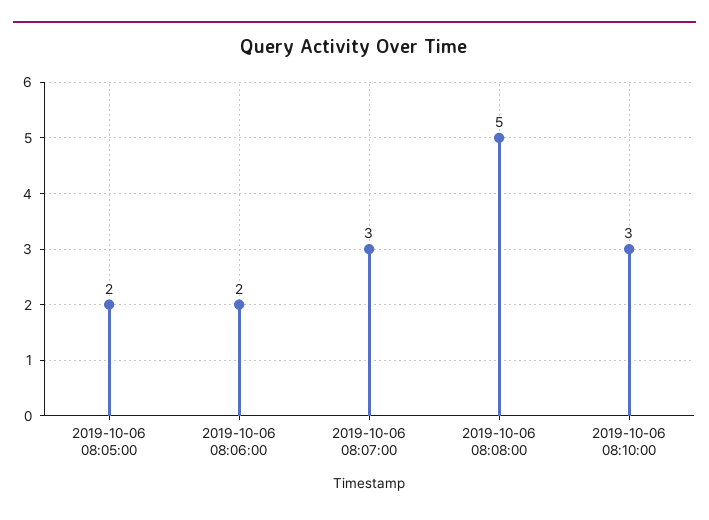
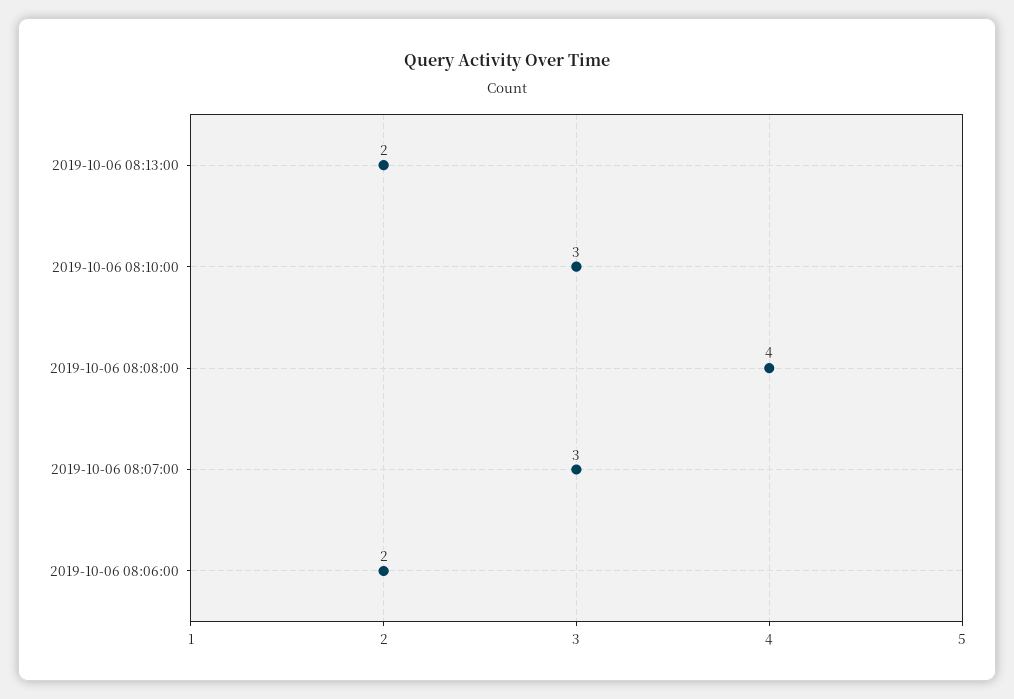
2019-10-06 08:05:00: 2 -> none
2019-10-06 08:08:00: 5 -> 4
2019-10-06 08:13:00: none -> 2

